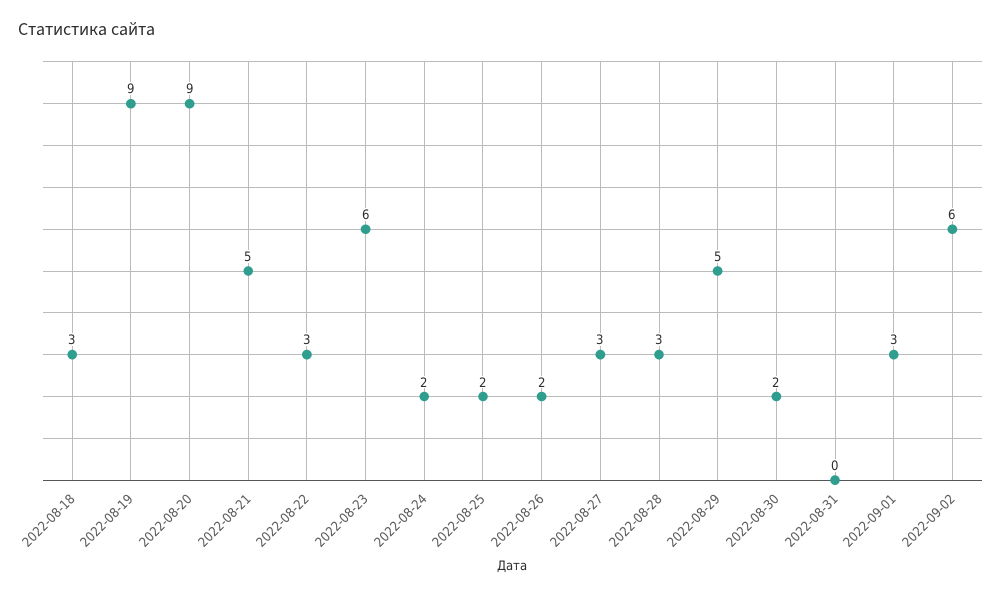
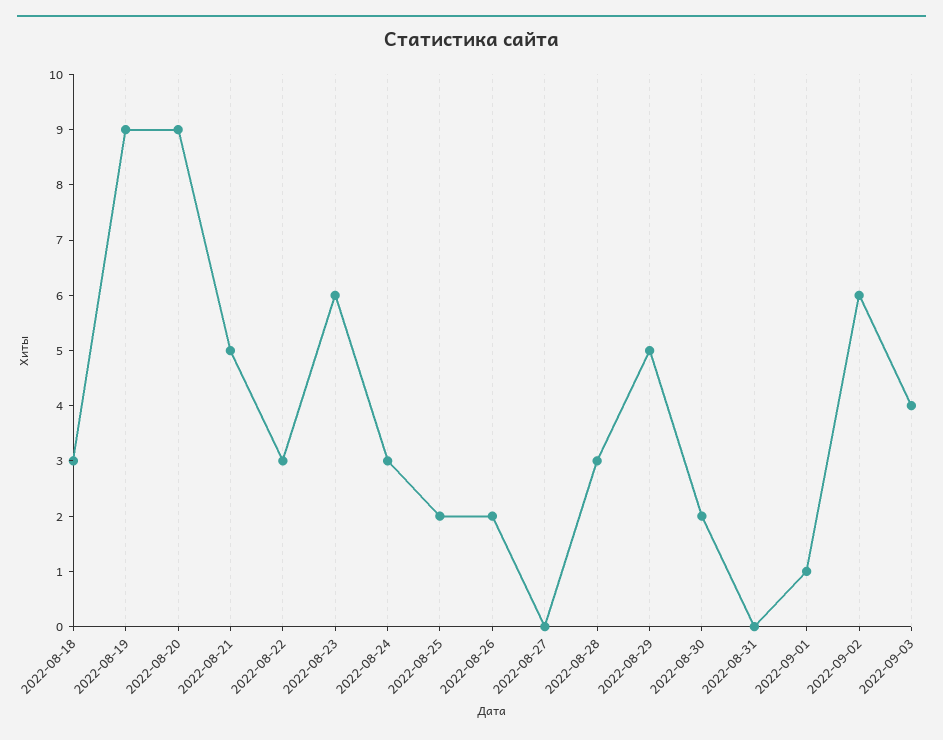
2022-08-24: 2 -> 3
2022-08-27: 3 -> 0
2022-09-01: 3 -> 1
2022-09-03: none -> 4

